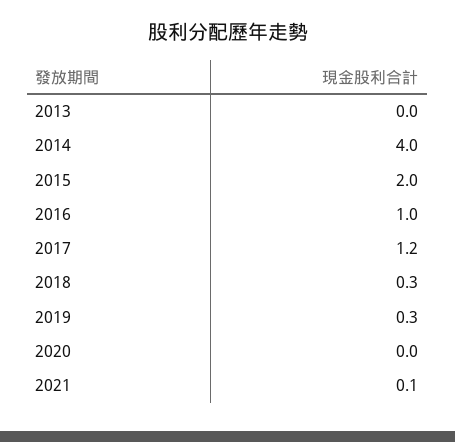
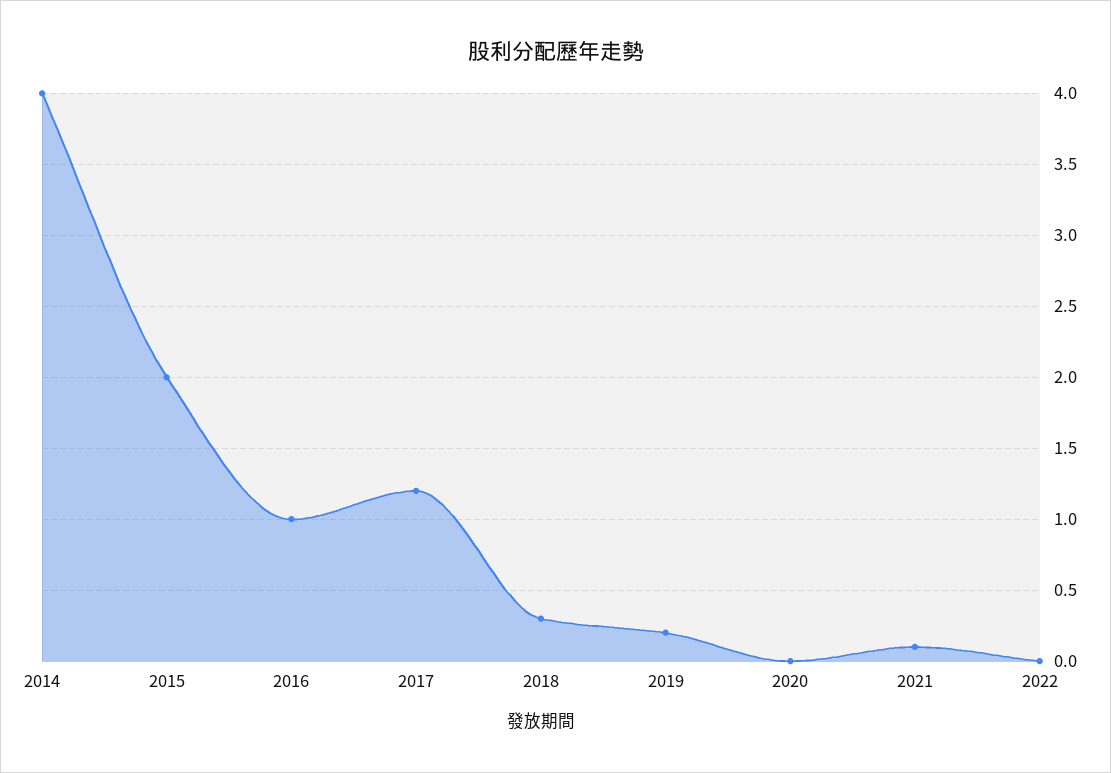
2013: 0 -> none
2019: 0.3 -> 0.2
2022: none -> 0

